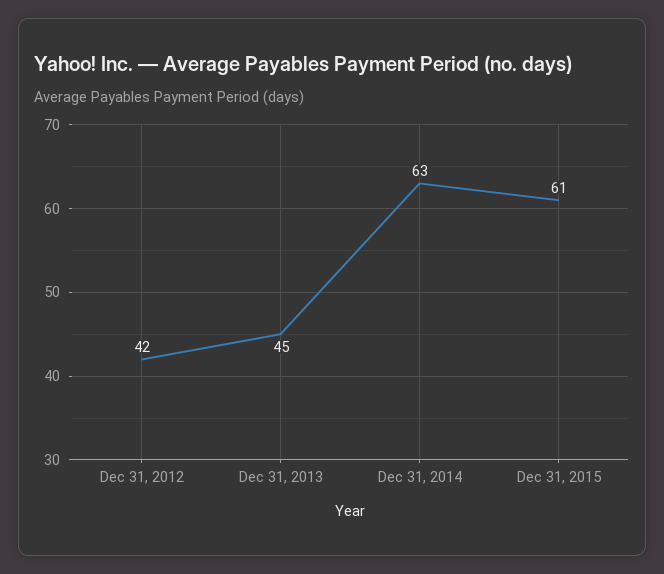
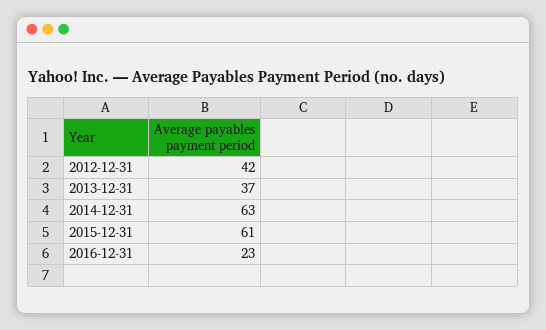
Dec 31, 2013: 45 -> 37
2016-12-31: none -> 23

